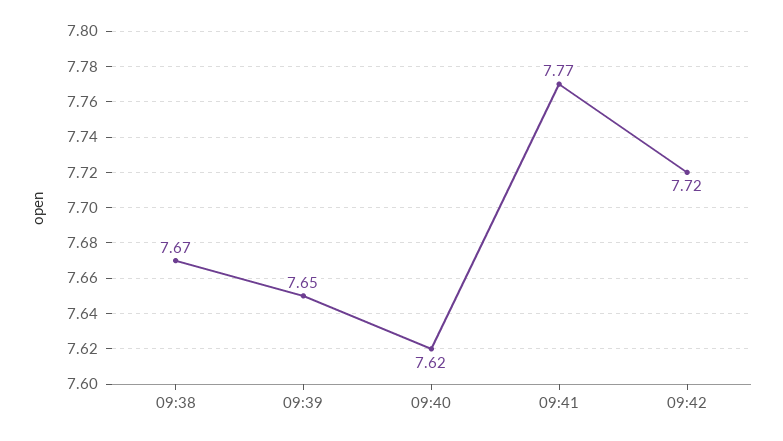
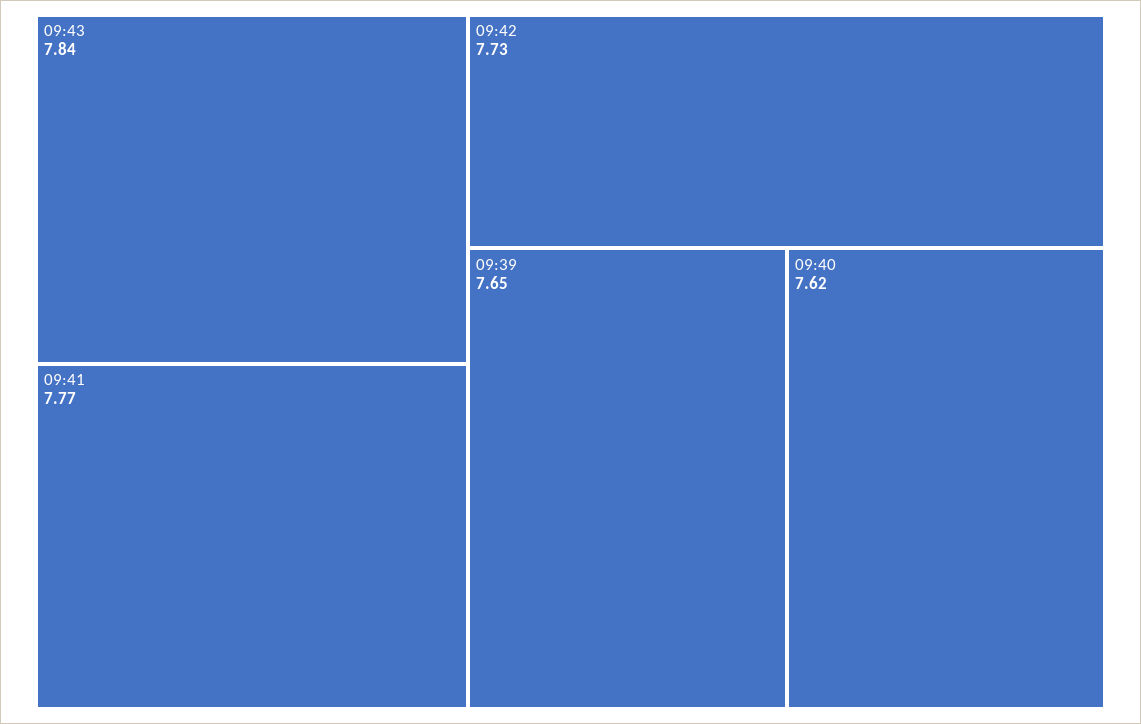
09:38: 7.67 -> none
09:42: 7.72 -> 7.73
09:43: none -> 7.84

